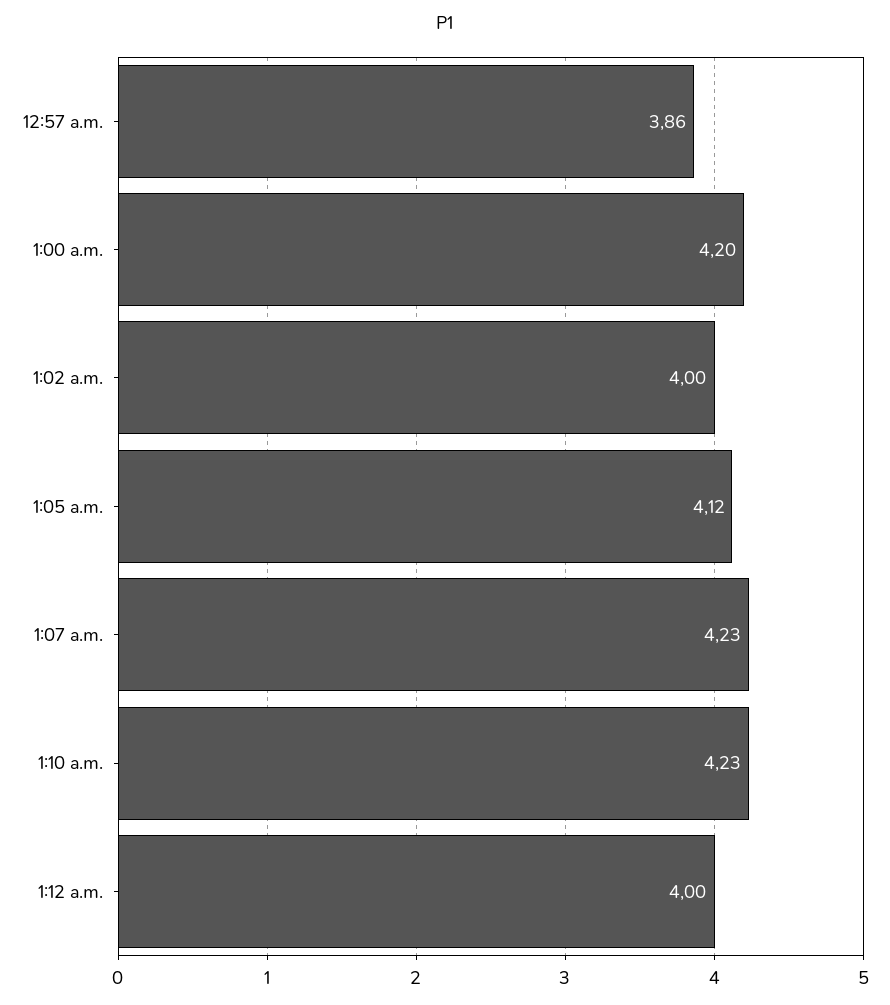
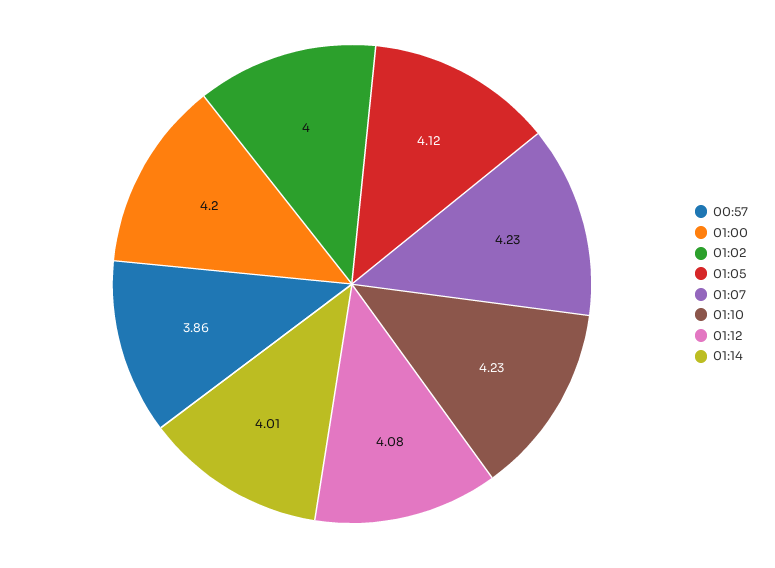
1:12 a.m.: 4 -> 4.08
01:14: none -> 4.01

